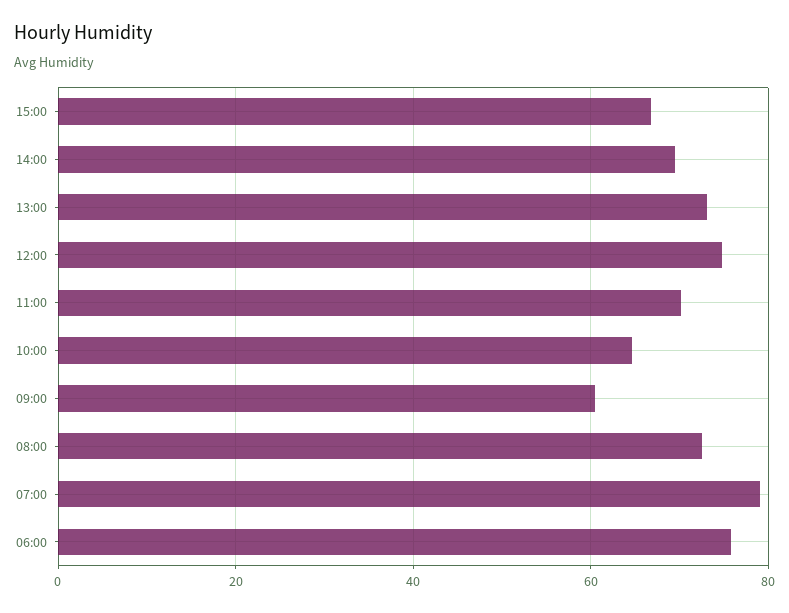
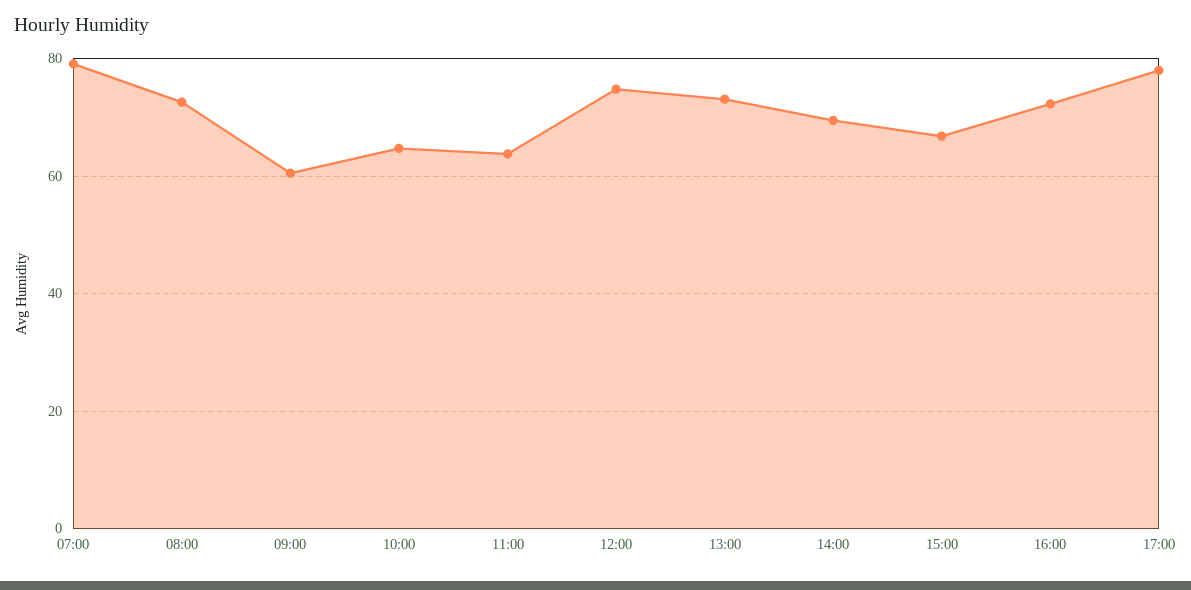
11:00: 70 -> 64
06:00: 76 -> none
16:00: none -> 72
17:00: none -> 78

